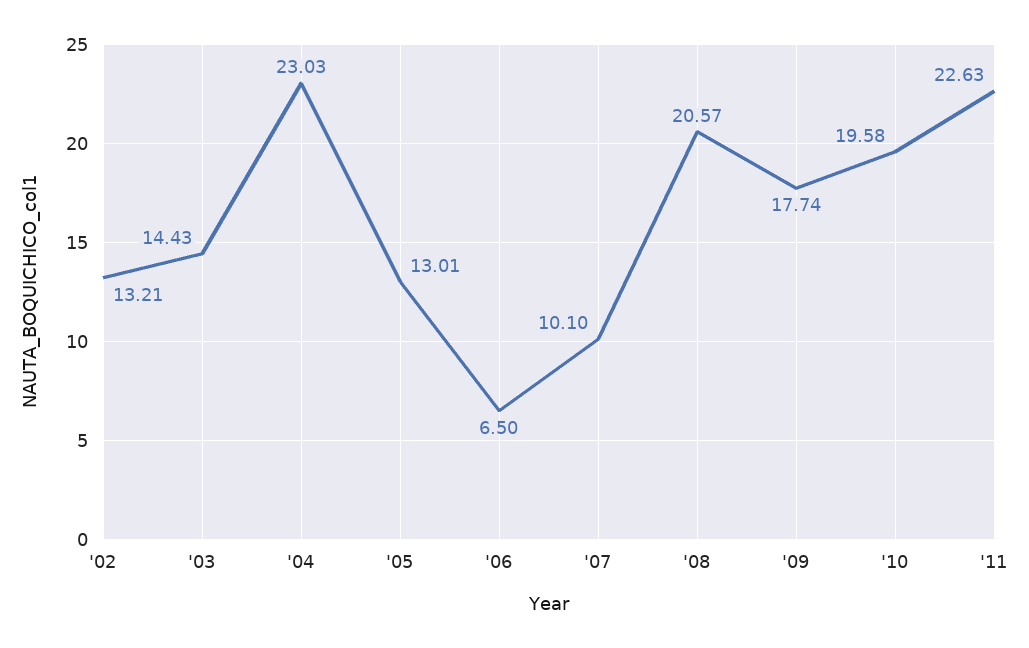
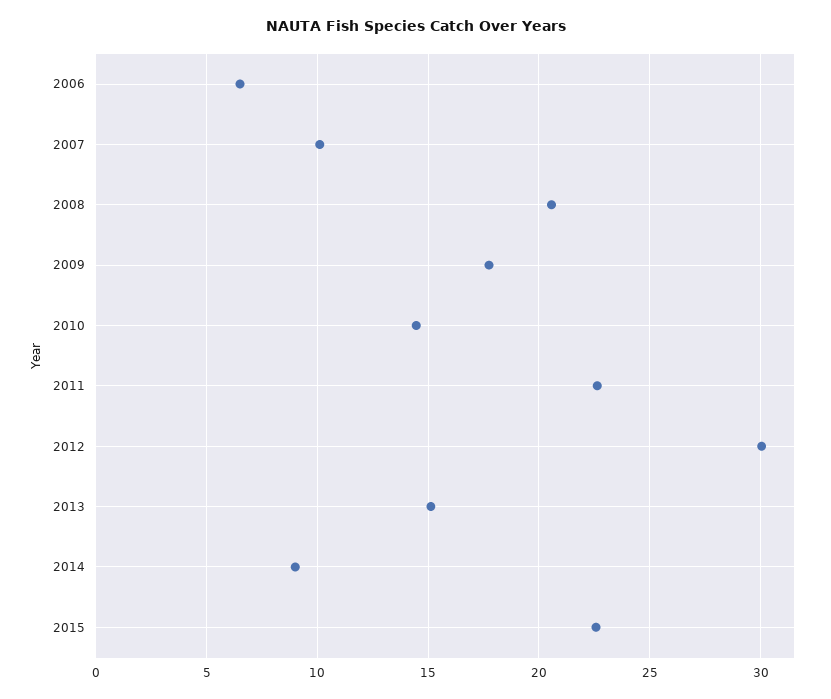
'02: 13.21 -> none
'03: 14.43 -> none
'04: 23.03 -> none
'05: 13.01 -> none
'10: 19.58 -> 14.5
2012: none -> 30
2013: none -> 15
2014: none -> 9
2015: none -> 22.5

